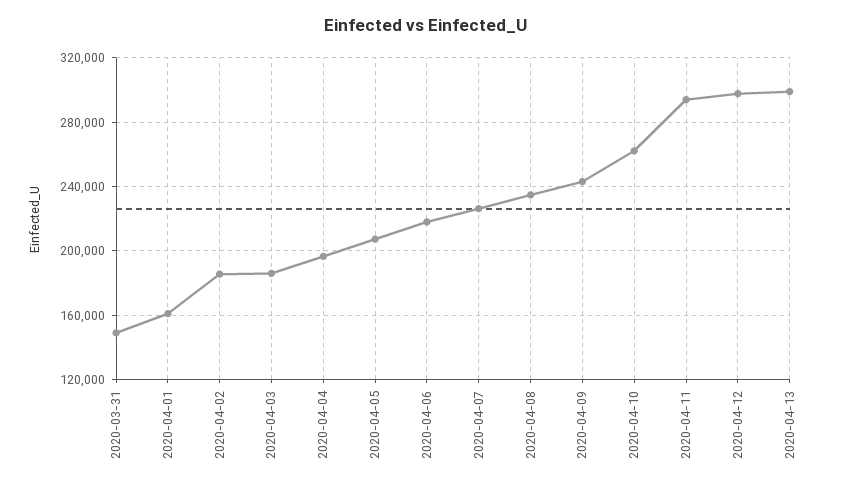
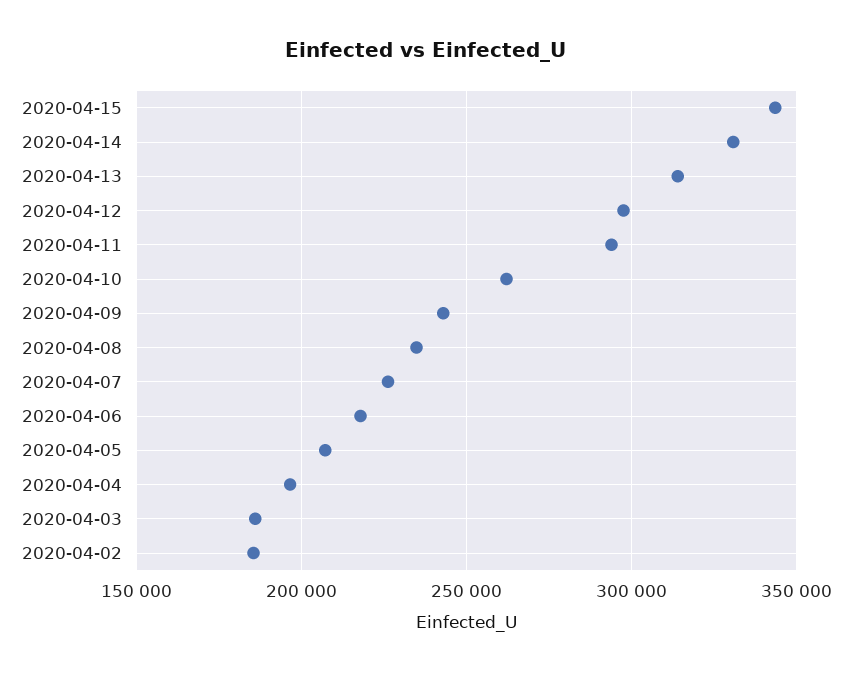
2020-03-31: 150000 -> none
2020-04-01: 160000 -> none
2020-04-13: 300000 -> 315000
2020-04-15: none -> 345000
2020-04-14: none -> 330000

